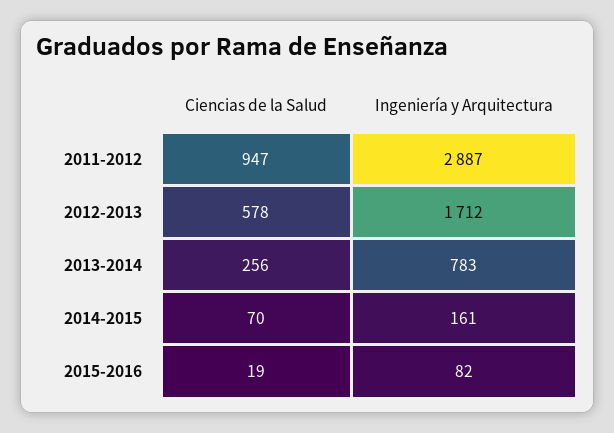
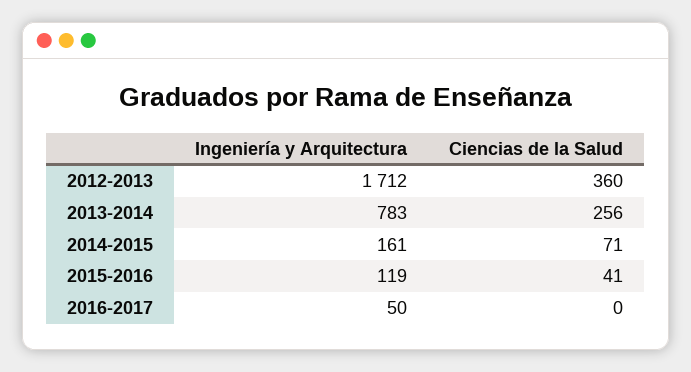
Ciencias de la Salud, 2011-2012: 947 -> none
Ingeniería y Arquitectura, 2011-2012: 2887 -> none
Ciencias de la Salud, 2012-2013: 578 -> 360
Ciencias de la Salud, 2014-2015: 70 -> 71
Ciencias de la Salud, 2015-2016: 19 -> 41
Ingeniería y Arquitectura, 2015-2016: 82 -> 119
Ingeniería y Arquitectura, 2016-2017: none -> 50
Ciencias de la Salud, 2016-2017: none -> 0

